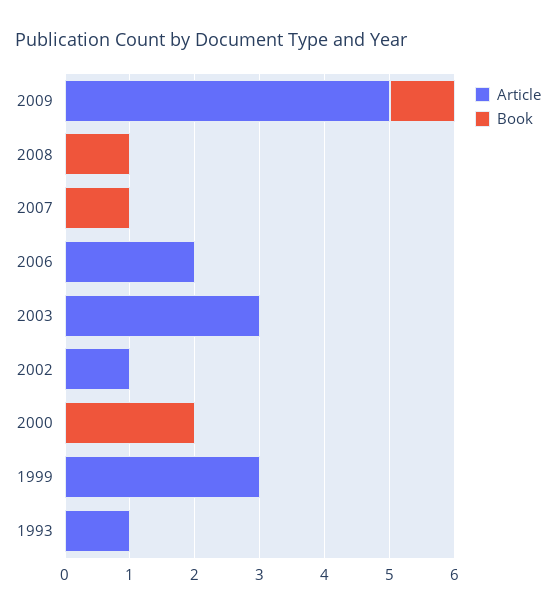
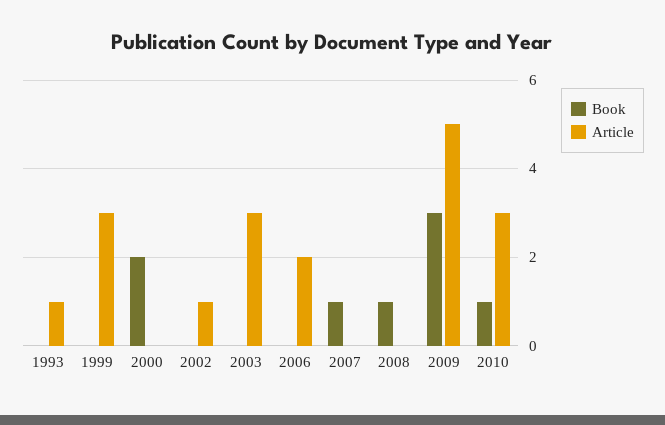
Book, 2009: 1 -> 3
Book, 2010: none -> 1
Article, 2010: none -> 3

